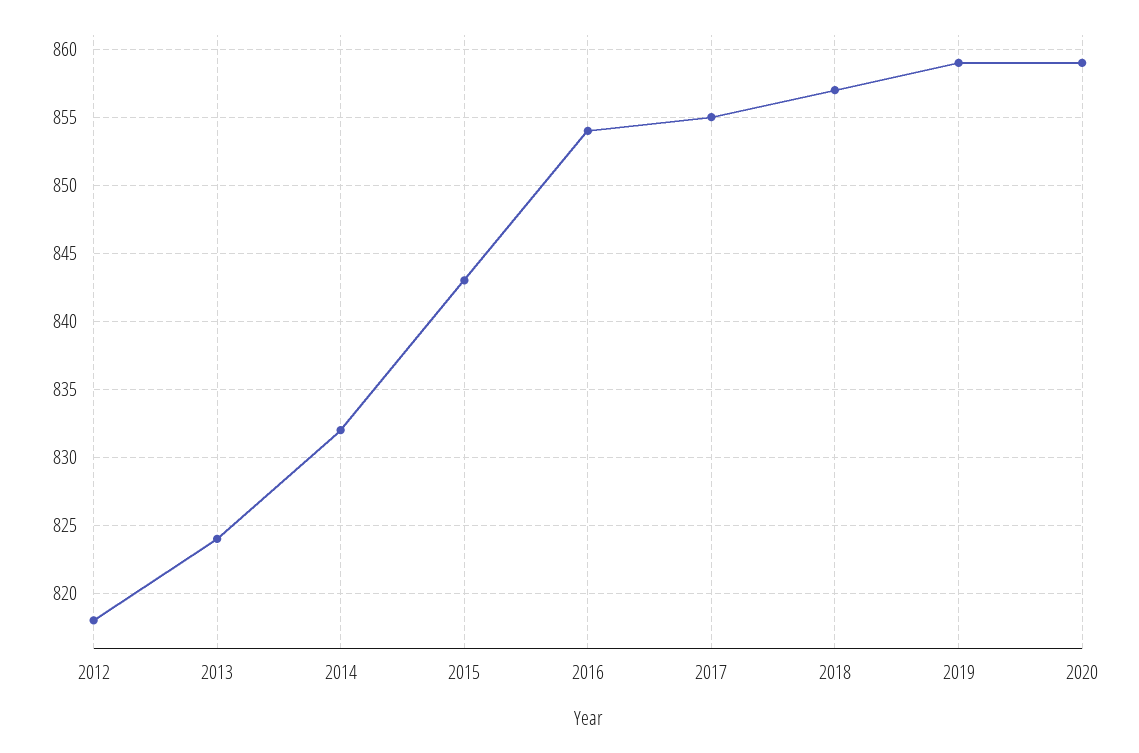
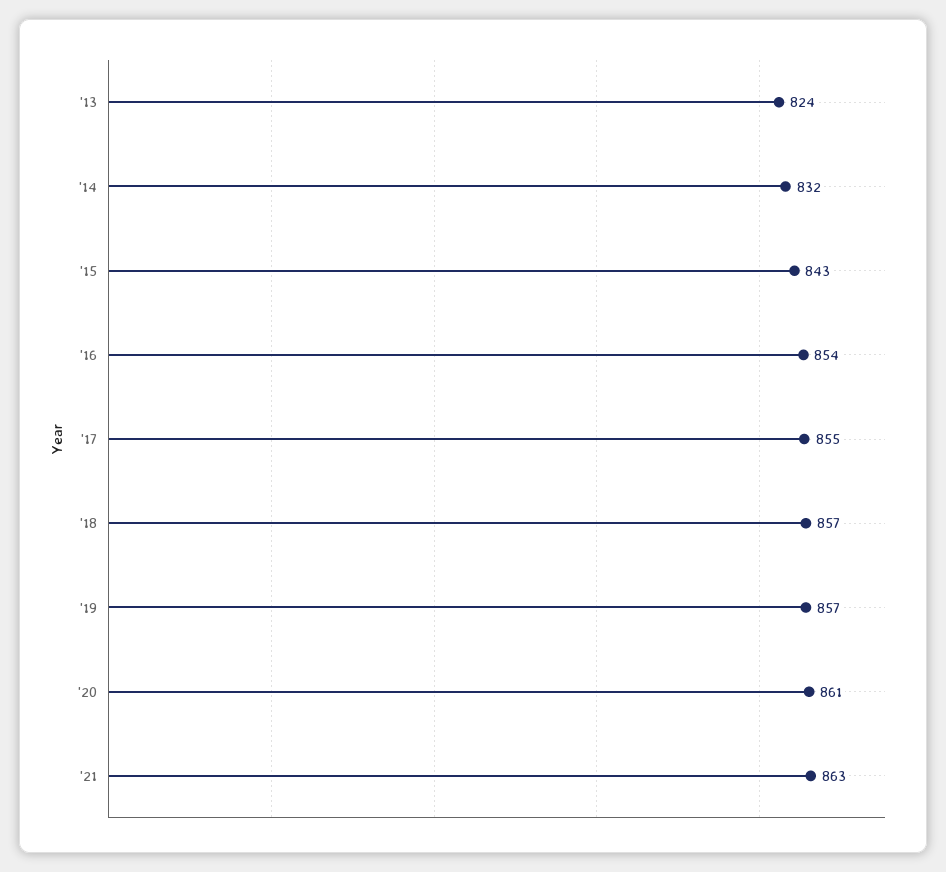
2012: 818 -> none
2019: 859 -> 857
2020: 859 -> 861
'21: none -> 863

